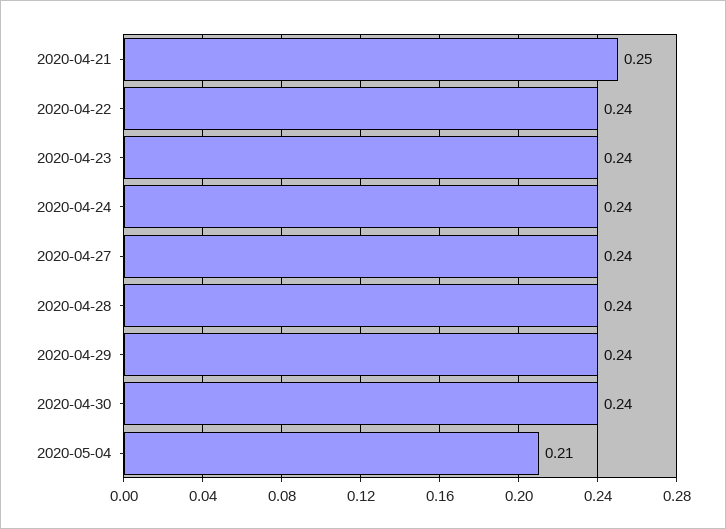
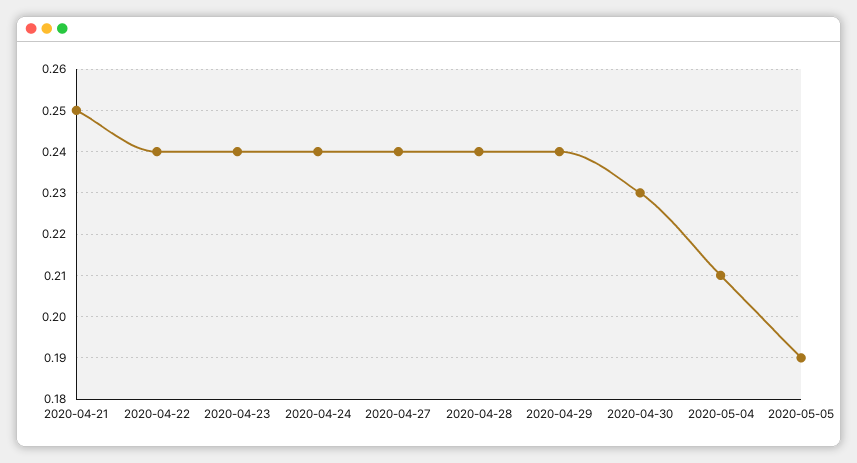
2020-04-30: 0.24 -> 0.23
2020-05-05: none -> 0.19

